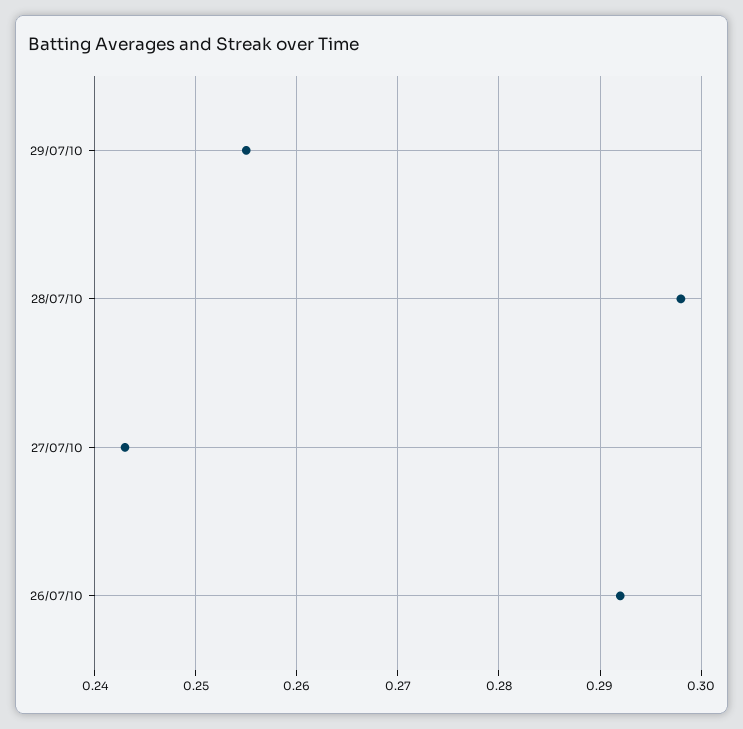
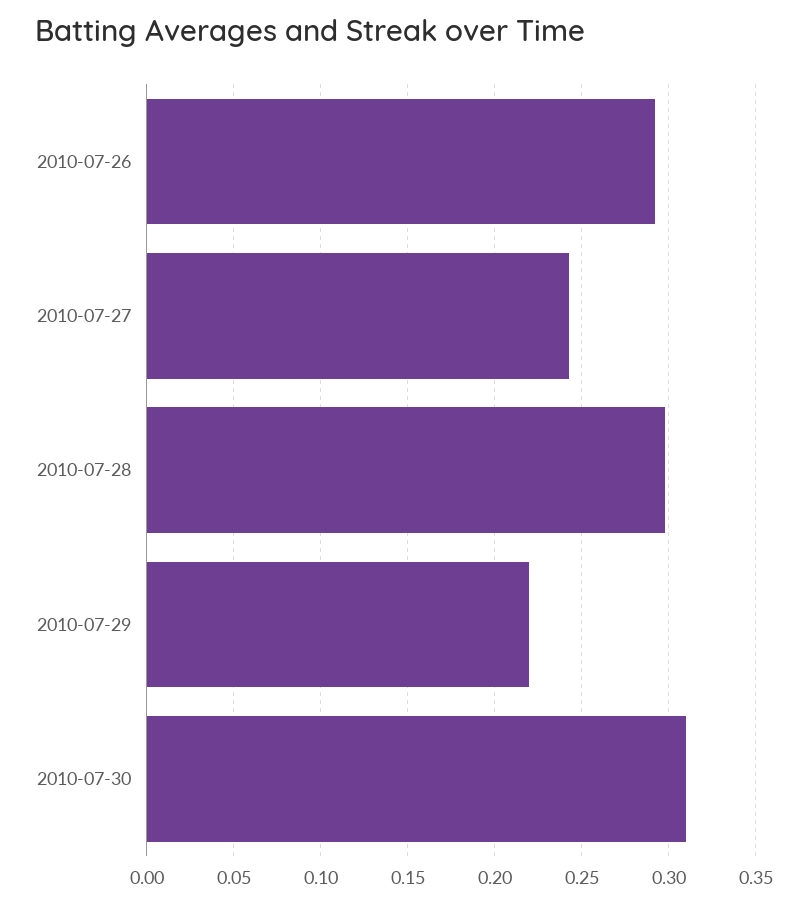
29/07/10: 0.255 -> 0.22
2010-07-30: none -> 0.31

